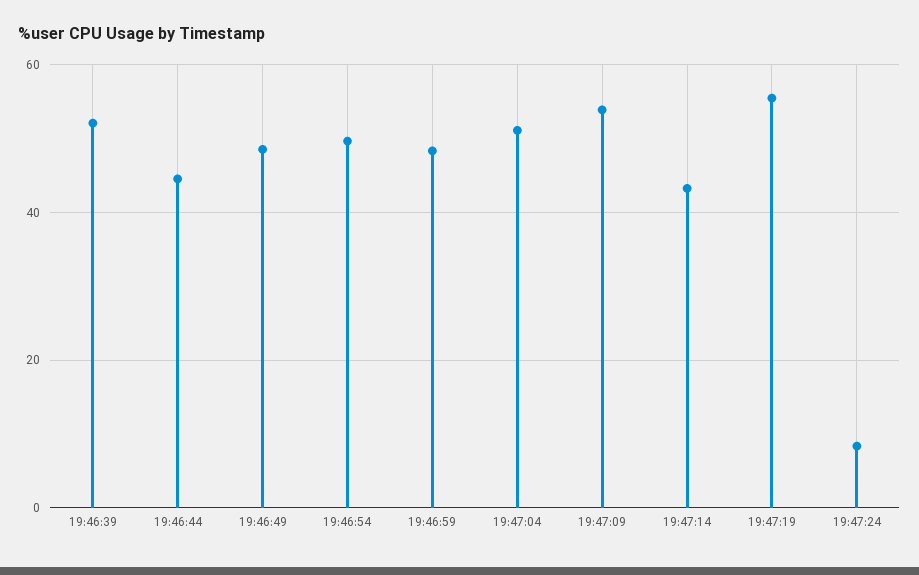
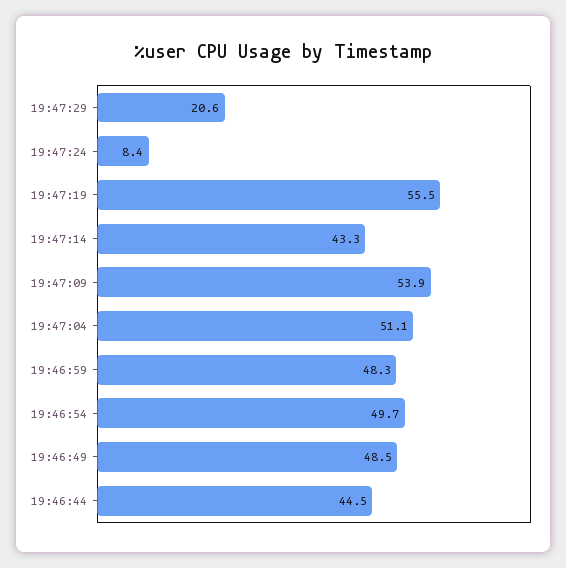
19:46:39: 52 -> none
19:47:29: none -> 20.6

